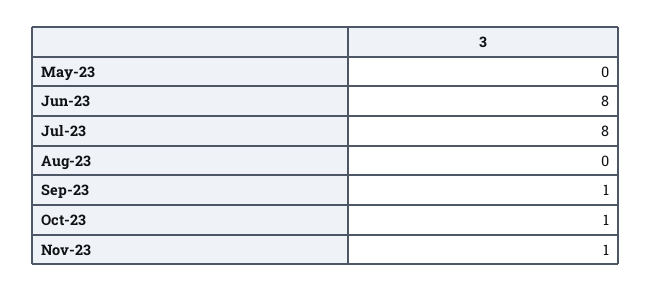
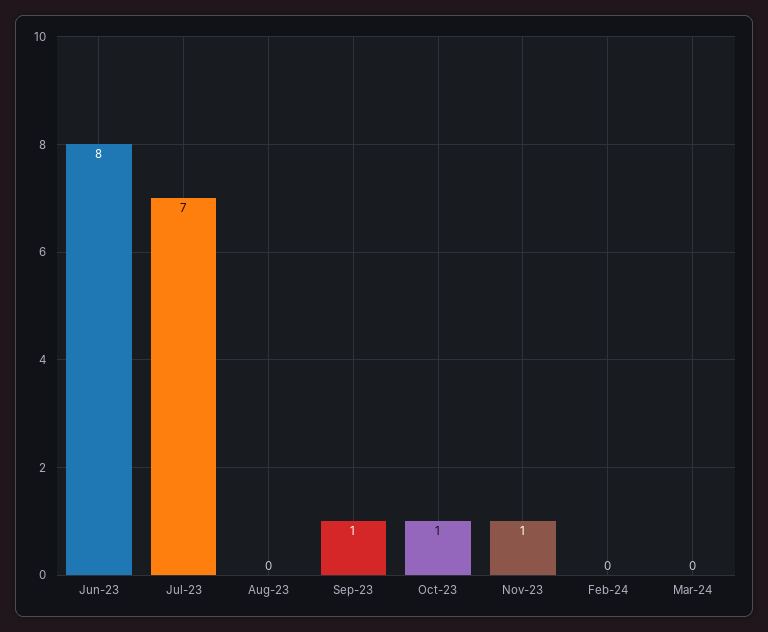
May-23: 0 -> none
Jul-23: 8 -> 7
Feb-24: none -> 0
Mar-24: none -> 0

